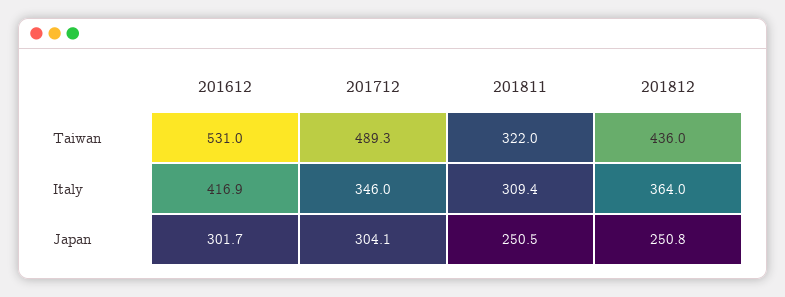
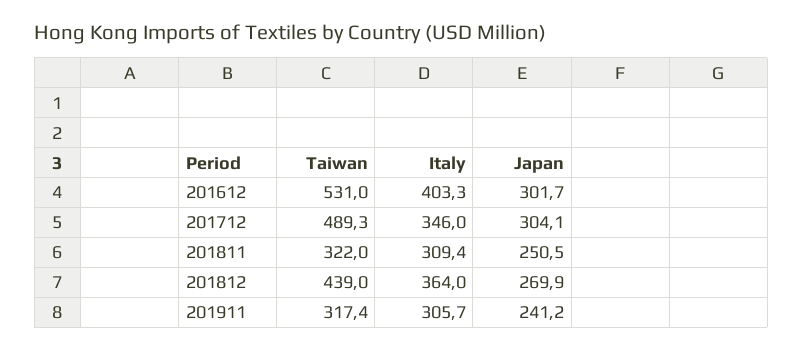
201812, Taiwan: 436 -> 439
201612, Italy: 416.9 -> 403.3
201812, Japan: 250.8 -> 269.9
201911, Taiwan: none -> 317.4
201911, Italy: none -> 305.7
201911, Japan: none -> 241.2

